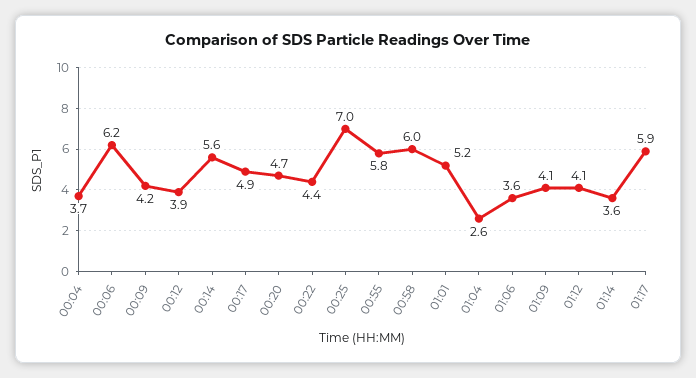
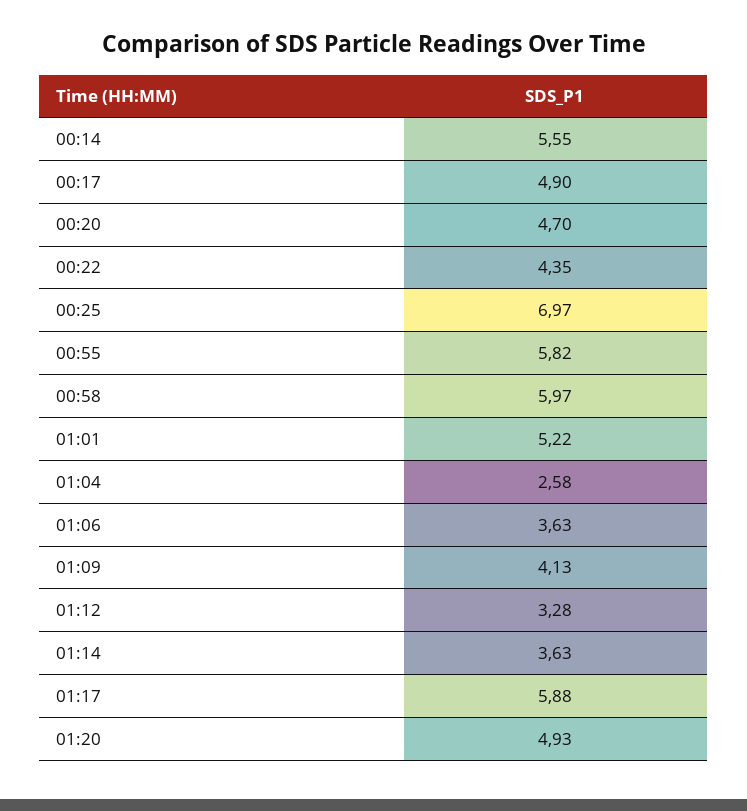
00:04: 3.7 -> none
00:06: 6.2 -> none
00:09: 4.2 -> none
00:12: 3.9 -> none
01:12: 4.1 -> 3.28
01:20: none -> 4.93

